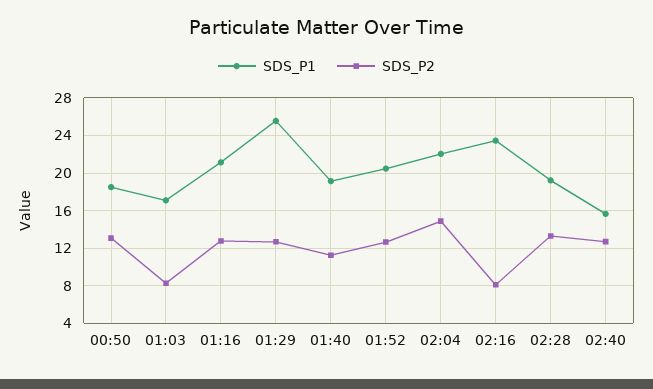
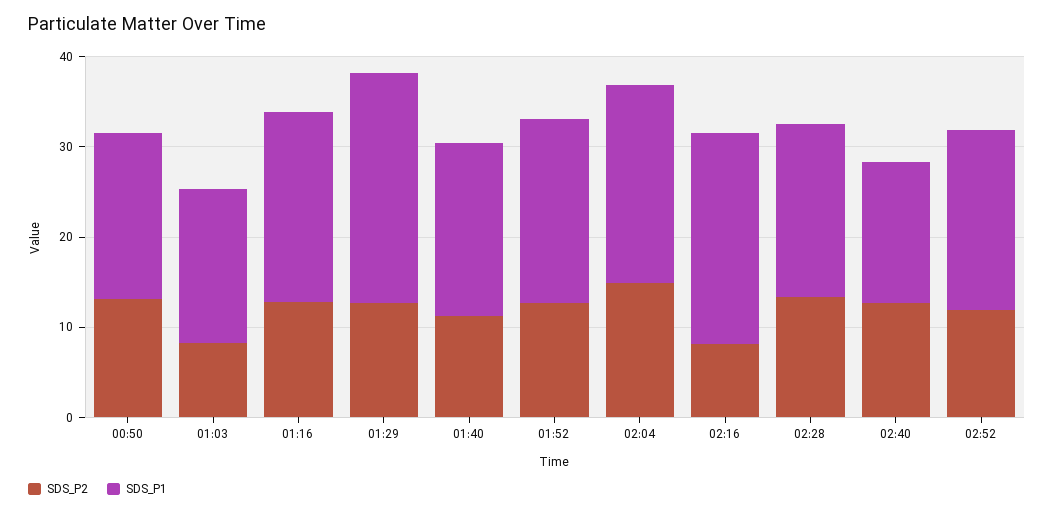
SDS_P2, 02:52: none -> 12
SDS_P1, 02:52: none -> 20

